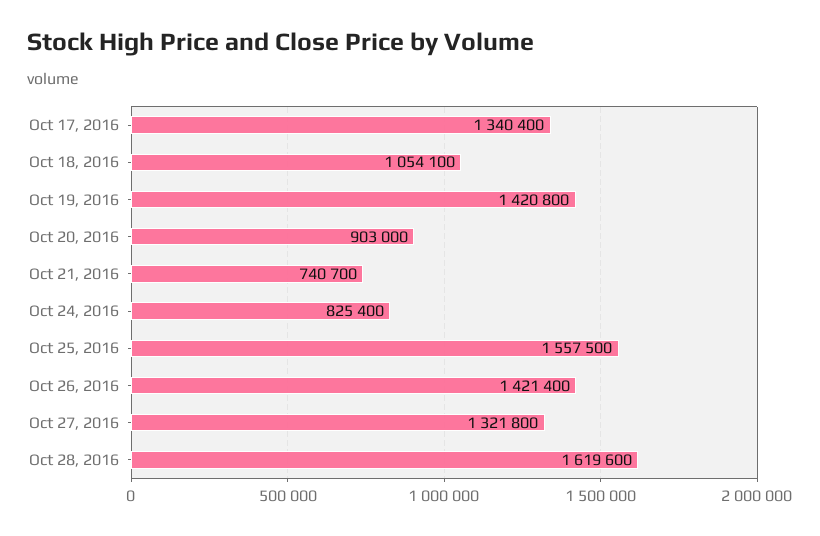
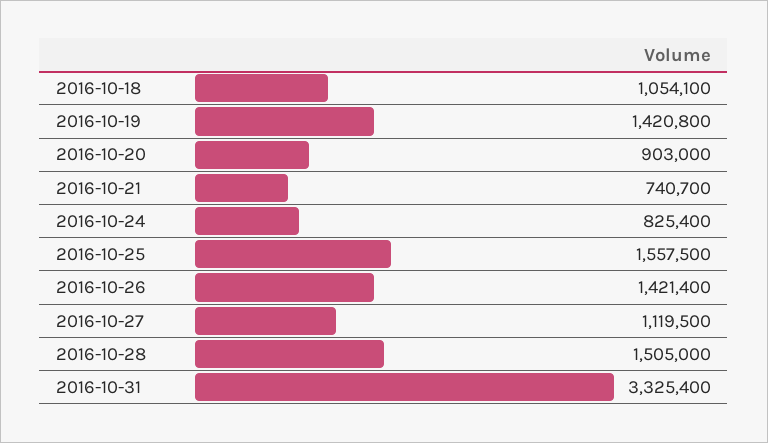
Oct 17, 2016: 1340400 -> none
Oct 27, 2016: 1321800 -> 1119500
Oct 28, 2016: 1619600 -> 1505000
2016-10-31: none -> 3325400

